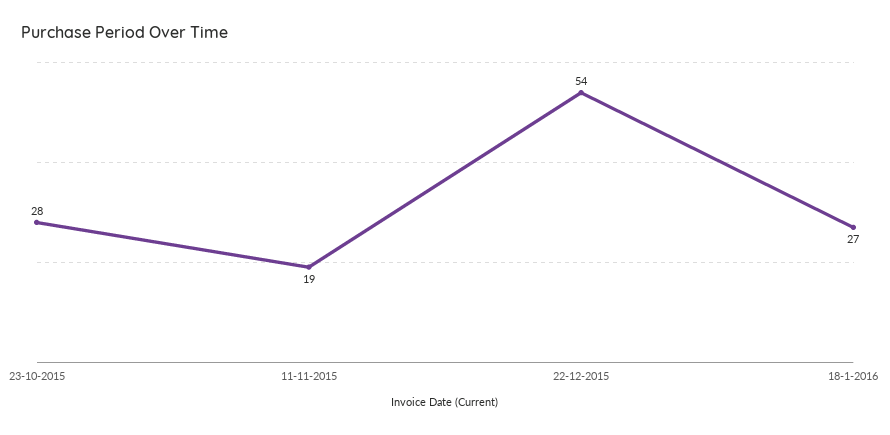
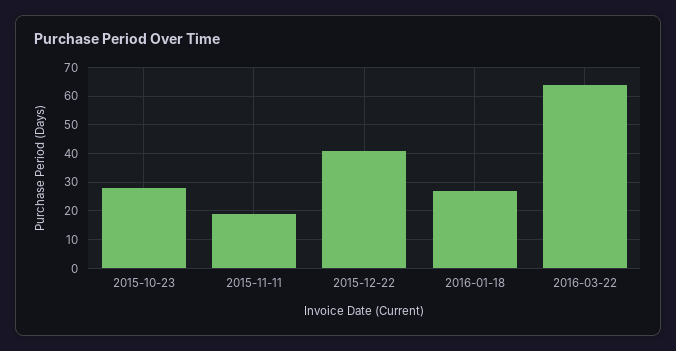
22-12-2015: 54 -> 40
2016-03-22: none -> 65

